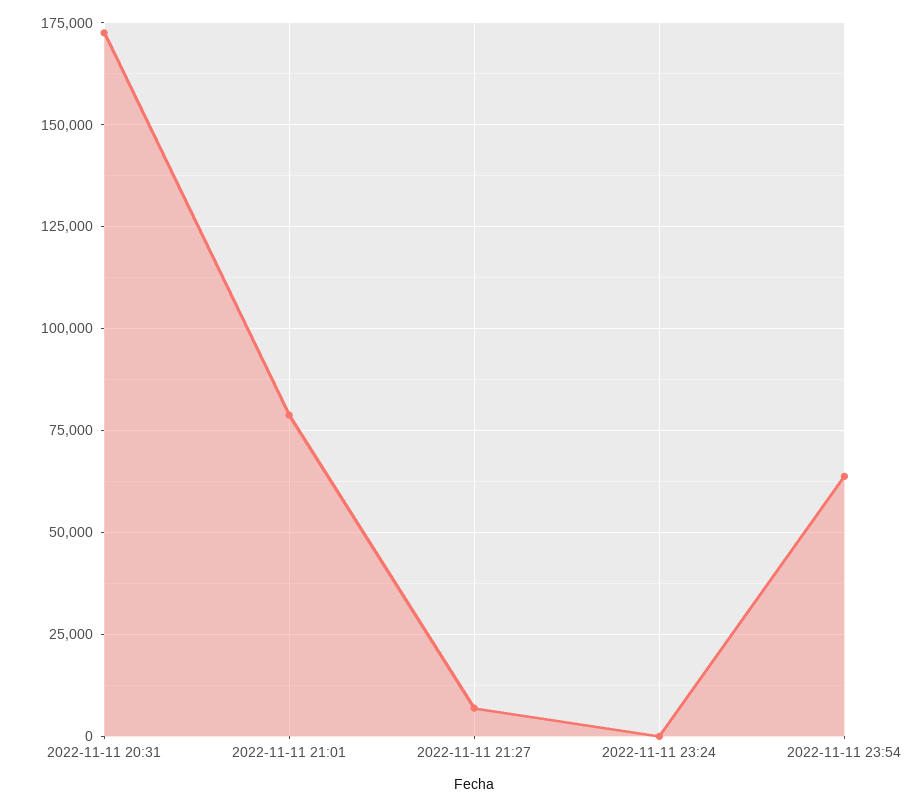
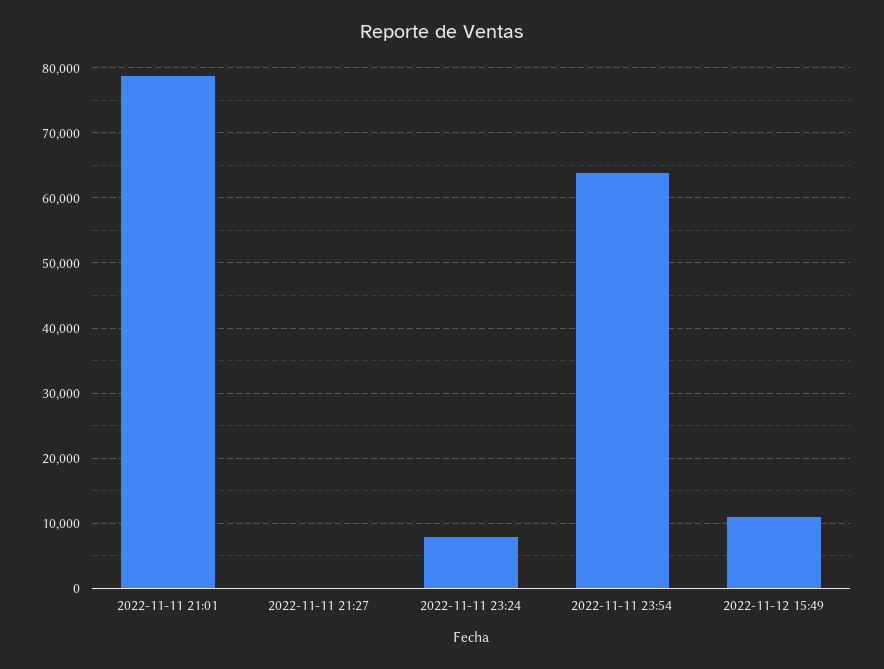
2022-11-11 20:31: 172500 -> none
2022-11-11 21:27: 7500 -> 0
2022-11-11 23:24: 0 -> 8000
2022-11-12 15:49: none -> 11000

